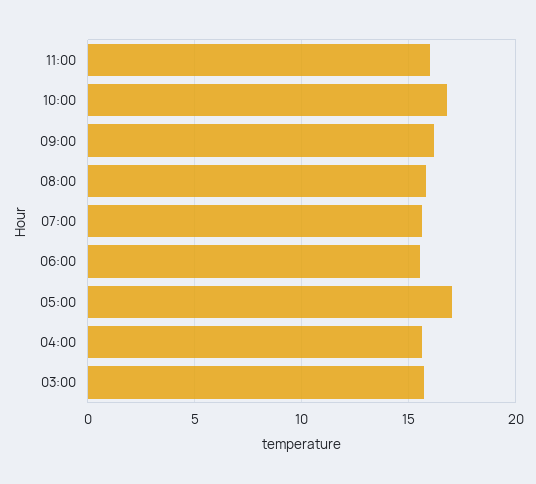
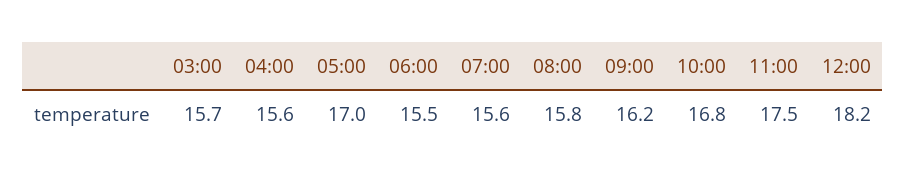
11:00: 16 -> 17.5
12:00: none -> 18.2

